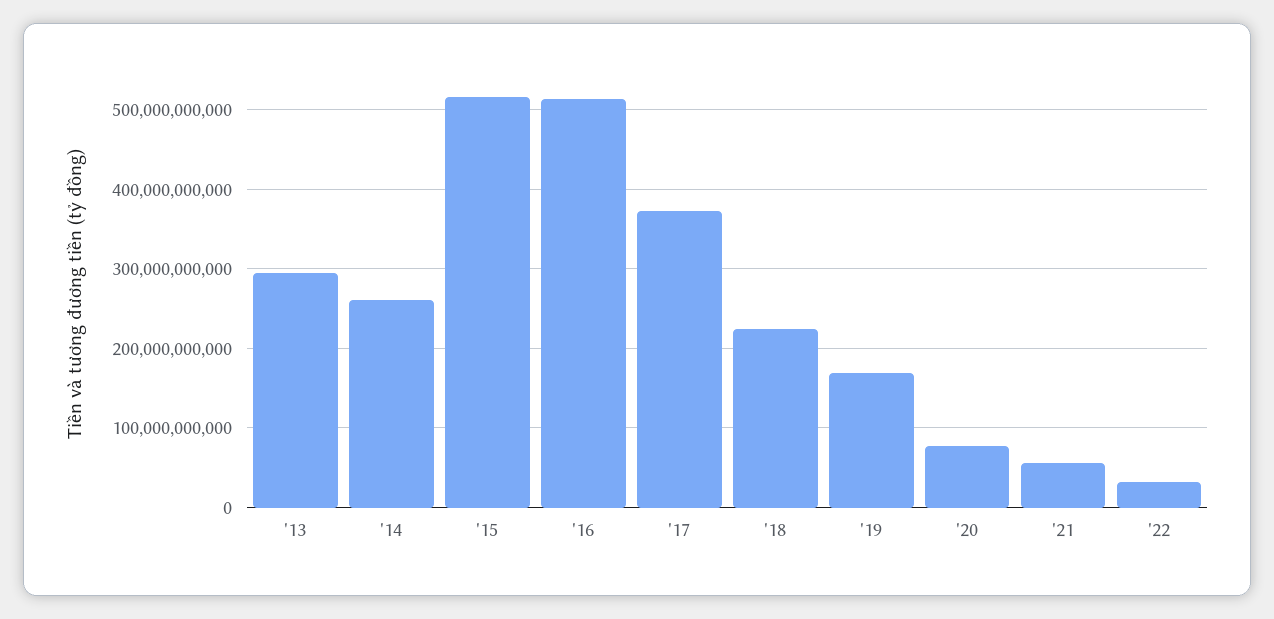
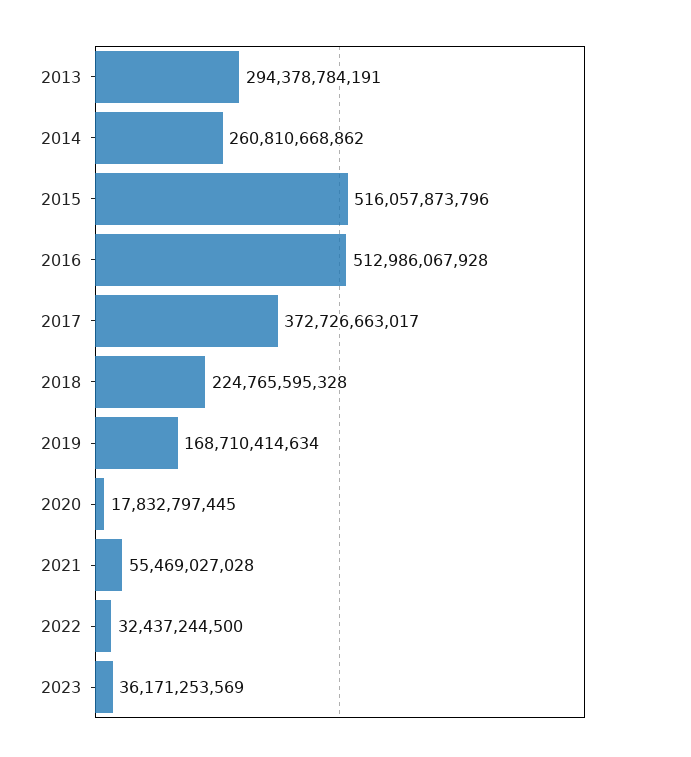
'20: 80000000000 -> 17832797445
2023: none -> 36171253569

